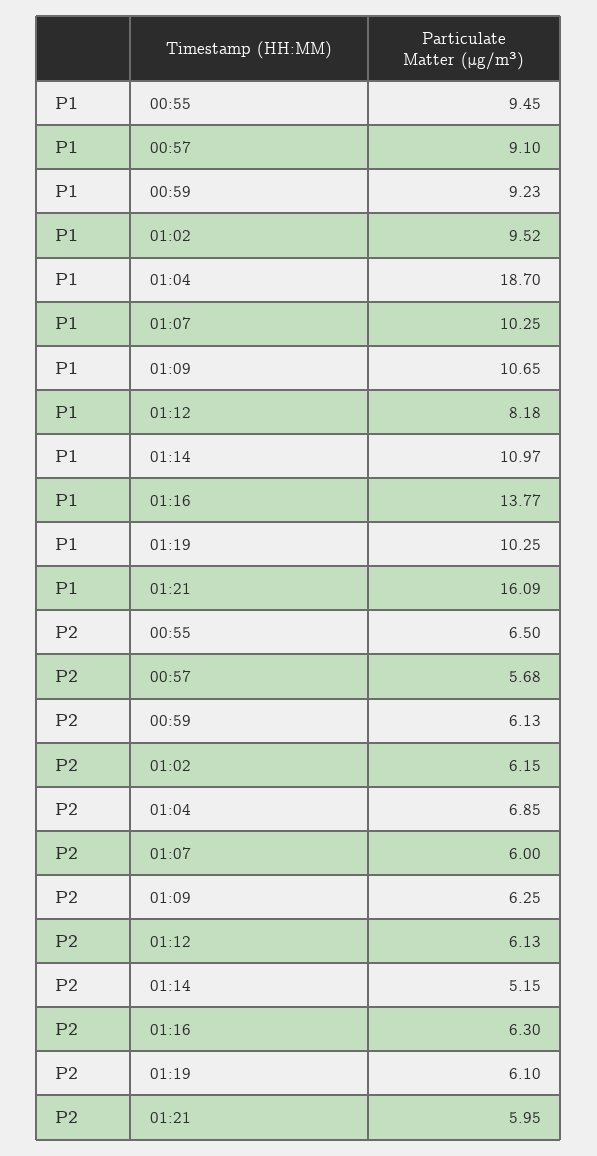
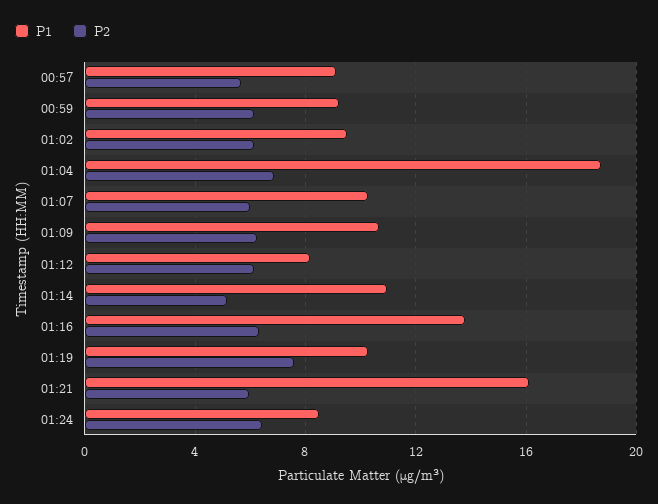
P1, 00:55: 9.45 -> none
P2, 00:55: 6.5 -> none
P2, 01:19: 6.1 -> 7.5
P1, 01:24: none -> 8.5
P2, 01:24: none -> 6.5

